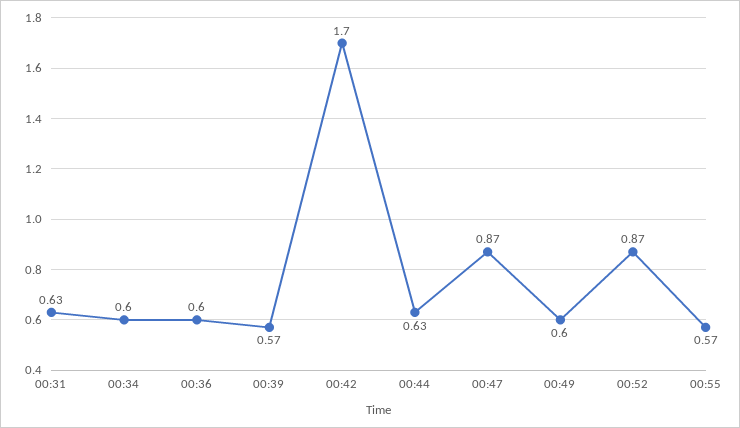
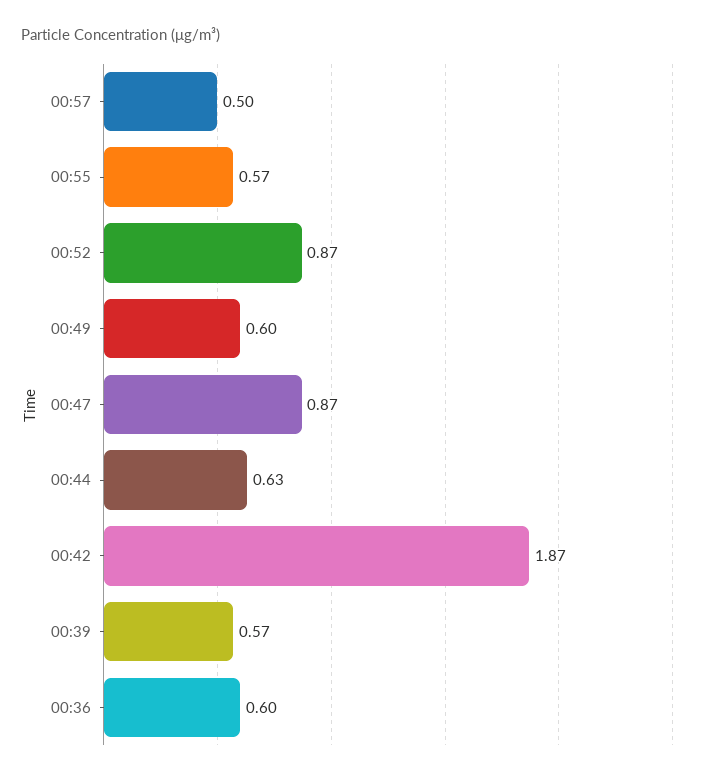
00:31: 0.63 -> none
00:34: 0.6 -> none
00:42: 1.7 -> 1.87
00:57: none -> 0.5

